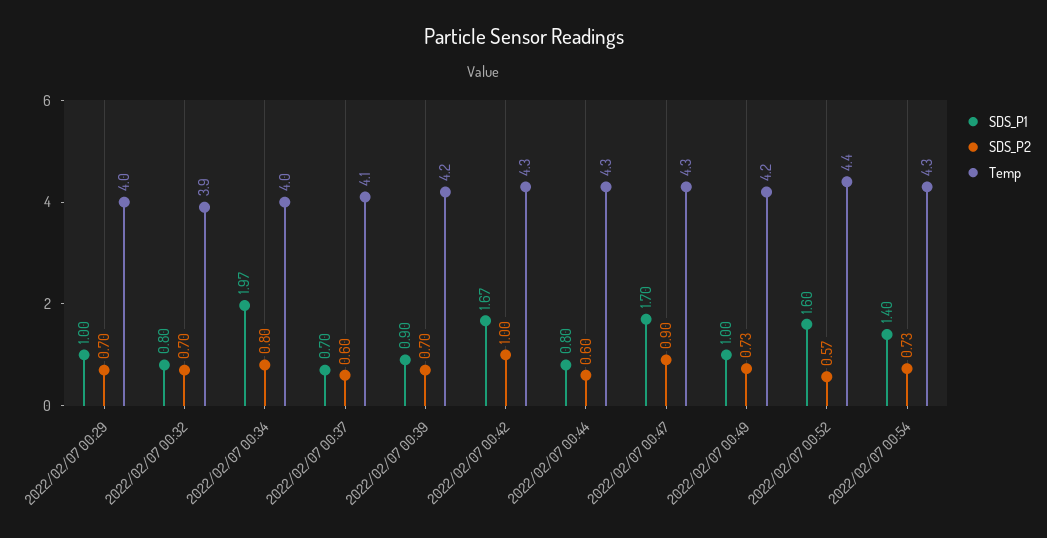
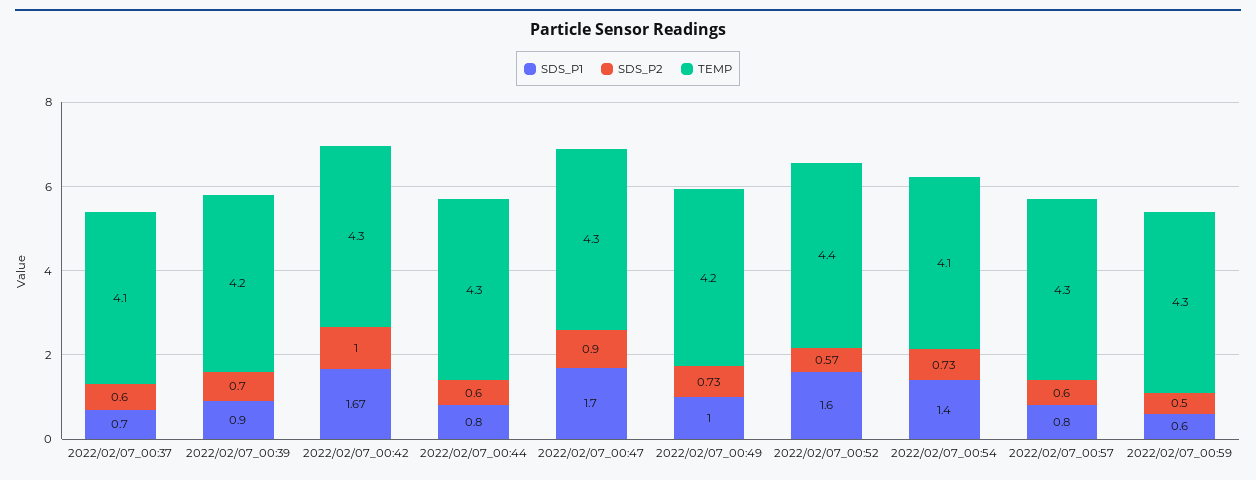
SDS_P1, 2022/02/07 00:29: 1 -> none
SDS_P2, 2022/02/07 00:29: 0.7 -> none
Temp, 2022/02/07 00:29: 4 -> none
SDS_P1, 2022/02/07 00:32: 0.8 -> none
SDS_P2, 2022/02/07 00:32: 0.7 -> none
Temp, 2022/02/07 00:32: 3.9 -> none
SDS_P1, 2022/02/07 00:34: 1.97 -> none
SDS_P2, 2022/02/07 00:34: 0.8 -> none
Temp, 2022/02/07 00:34: 4 -> none
Temp, 2022/02/07 00:54: 4.3 -> 4.1
SDS_P1, 2022/02/07_00:57: none -> 0.8
SDS_P2, 2022/02/07_00:57: none -> 0.6
Temp, 2022/02/07_00:57: none -> 4.3
SDS_P1, 2022/02/07_00:59: none -> 0.6
SDS_P2, 2022/02/07_00:59: none -> 0.5
Temp, 2022/02/07_00:59: none -> 4.3

